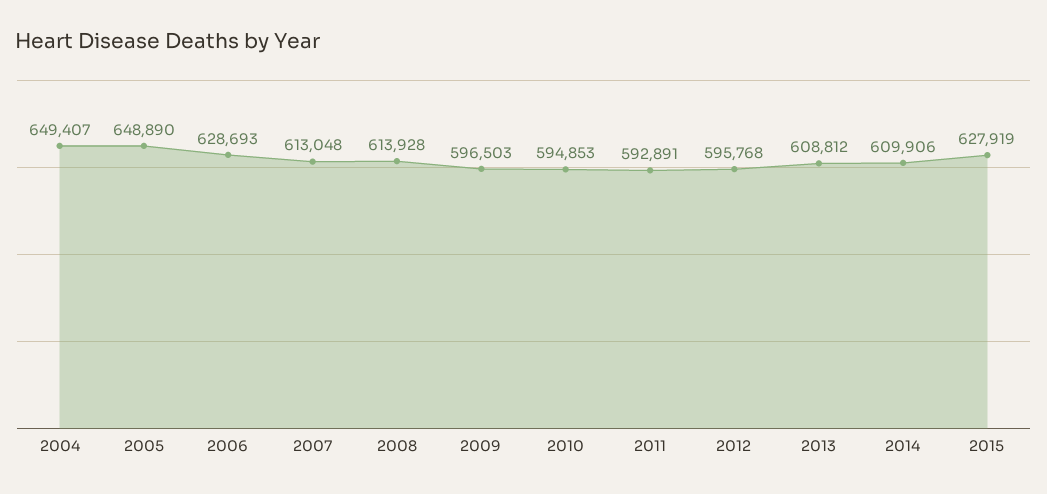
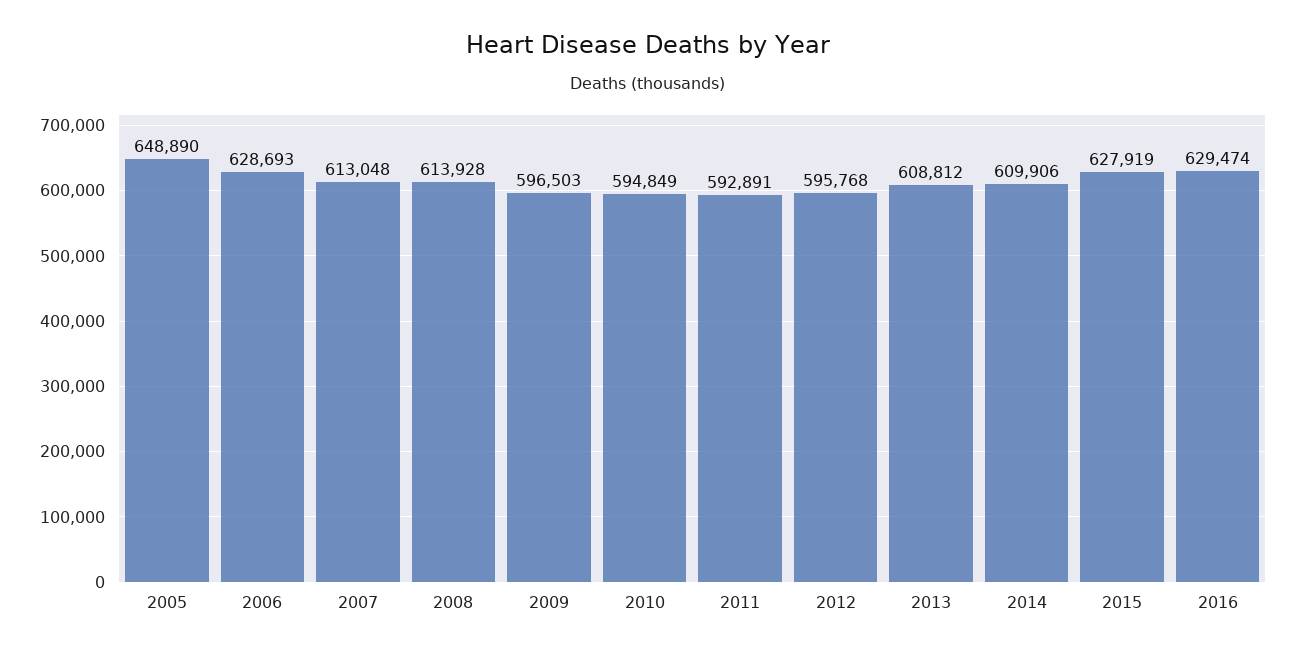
2004: 649407 -> none
2010: 594853 -> 594849
2016: none -> 629474

